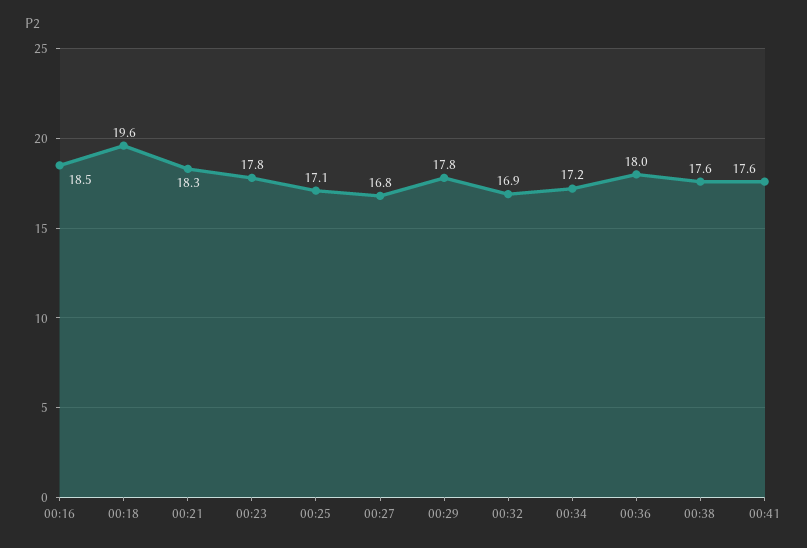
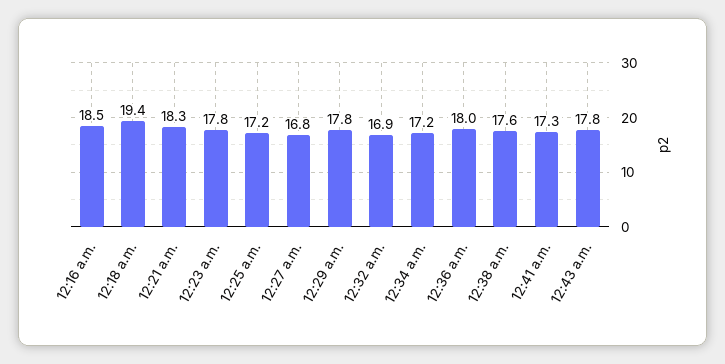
00:18: 19.6 -> 19.4
00:25: 17.1 -> 17.2
00:41: 17.6 -> 17.3
12:43 a.m.: none -> 17.8

